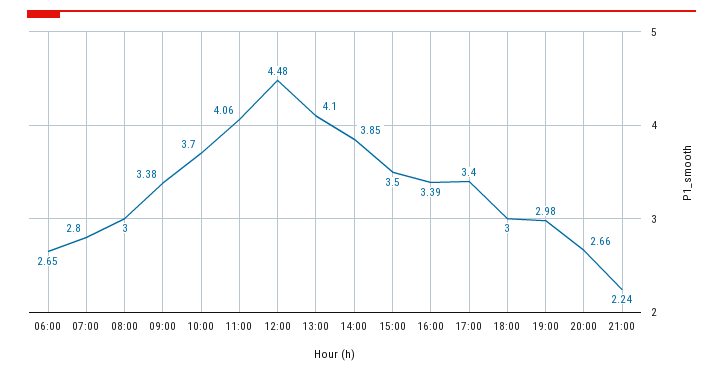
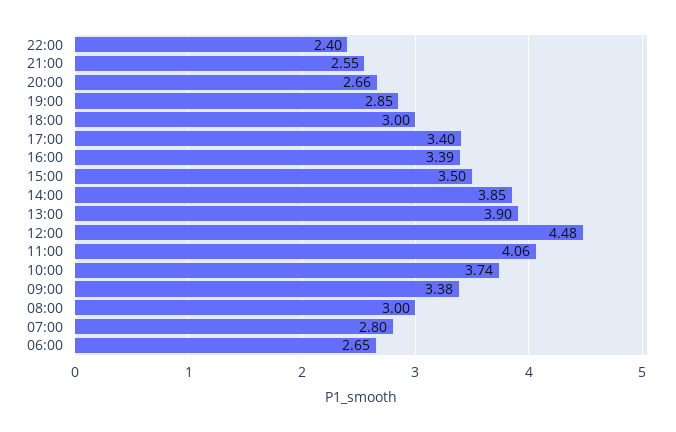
10:00: 3.7 -> 3.74
13:00: 4.1 -> 3.9
19:00: 2.98 -> 2.85
21:00: 2.24 -> 2.55
22:00: none -> 2.4

